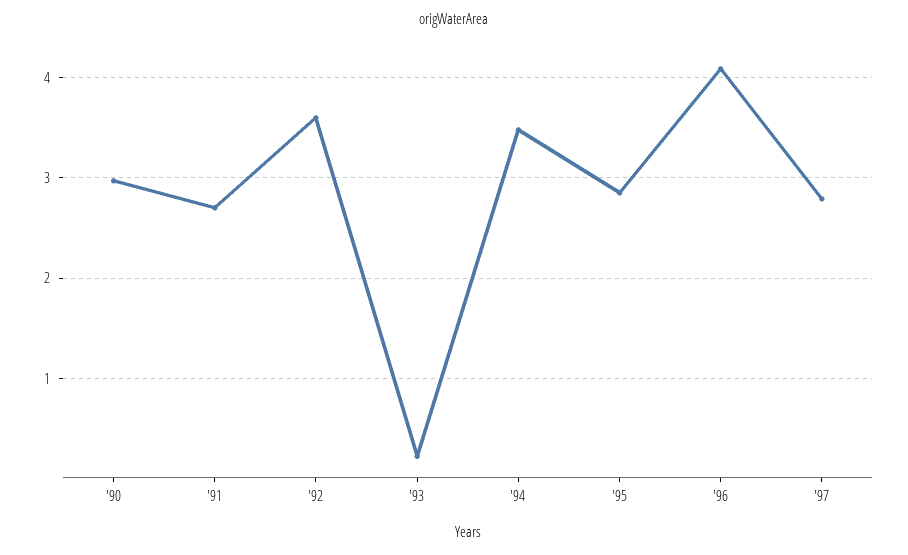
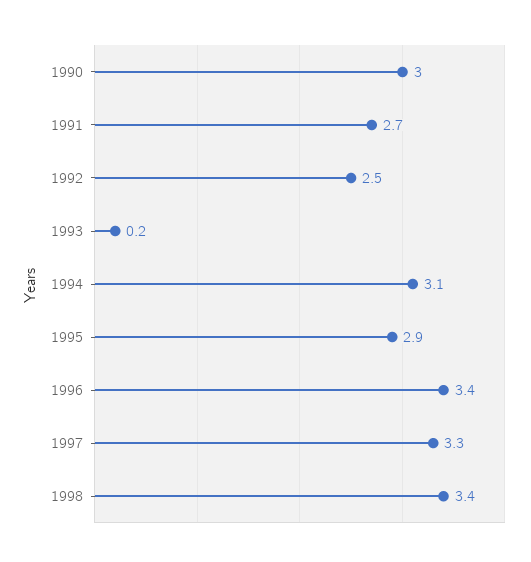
'92: 3.6 -> 2.5
'94: 3.5 -> 3.1
'96: 4.1 -> 3.4
'97: 2.8 -> 3.3
1998: none -> 3.4

